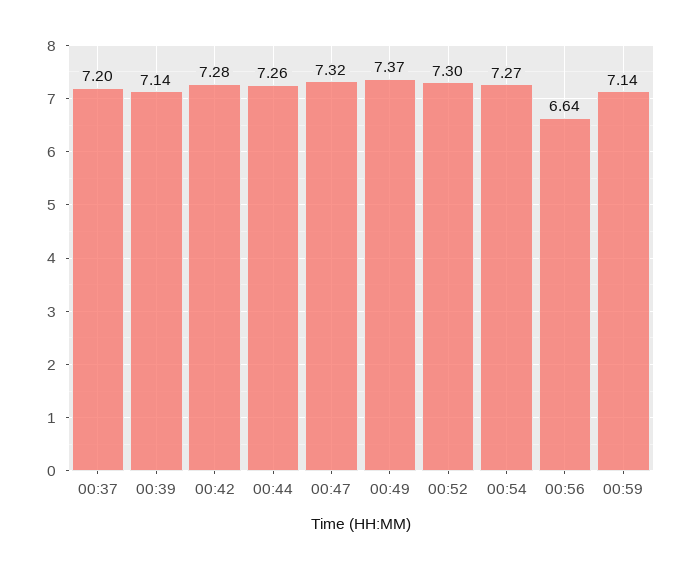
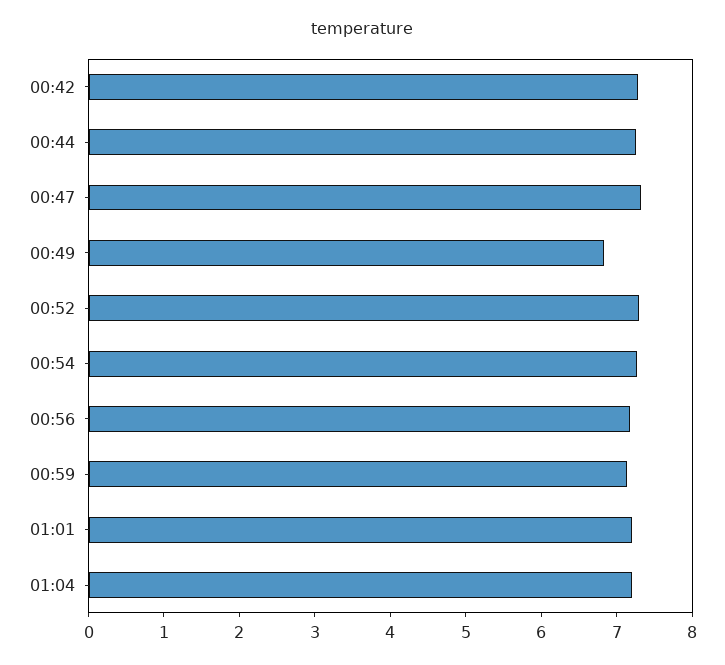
00:37: 7.2 -> none
00:39: 7.14 -> none
00:49: 7.37 -> 6.8
00:56: 6.64 -> 7.2
01:01: none -> 7.2
01:04: none -> 7.2

